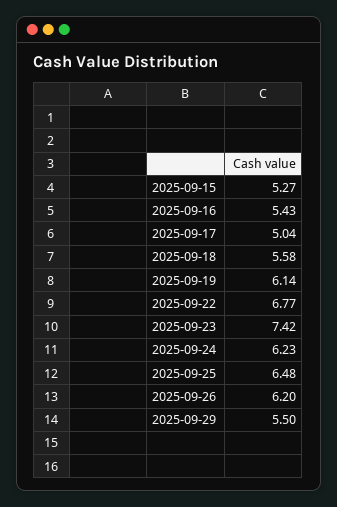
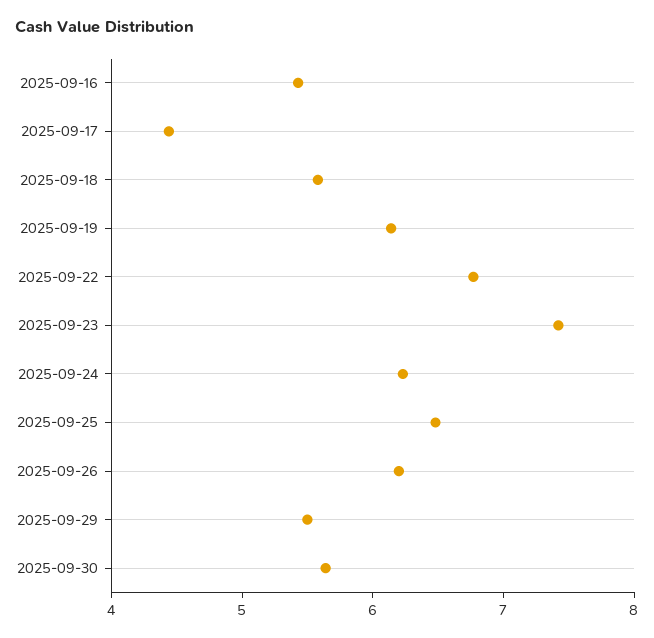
2025-09-15: 5.27 -> none
2025-09-17: 5.04 -> 4.4
2025-09-30: none -> 5.6

